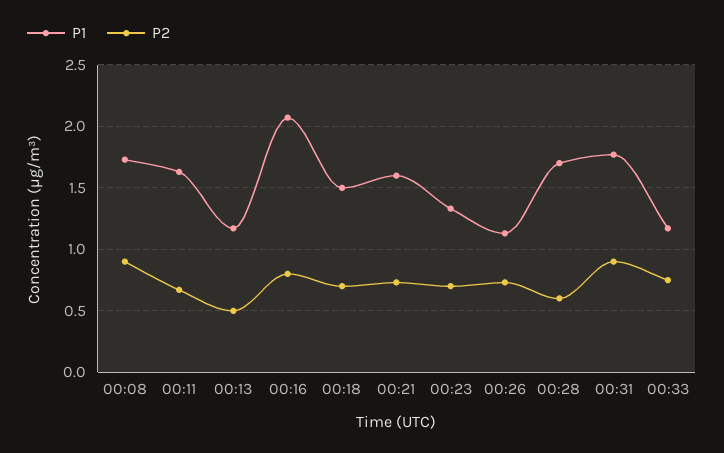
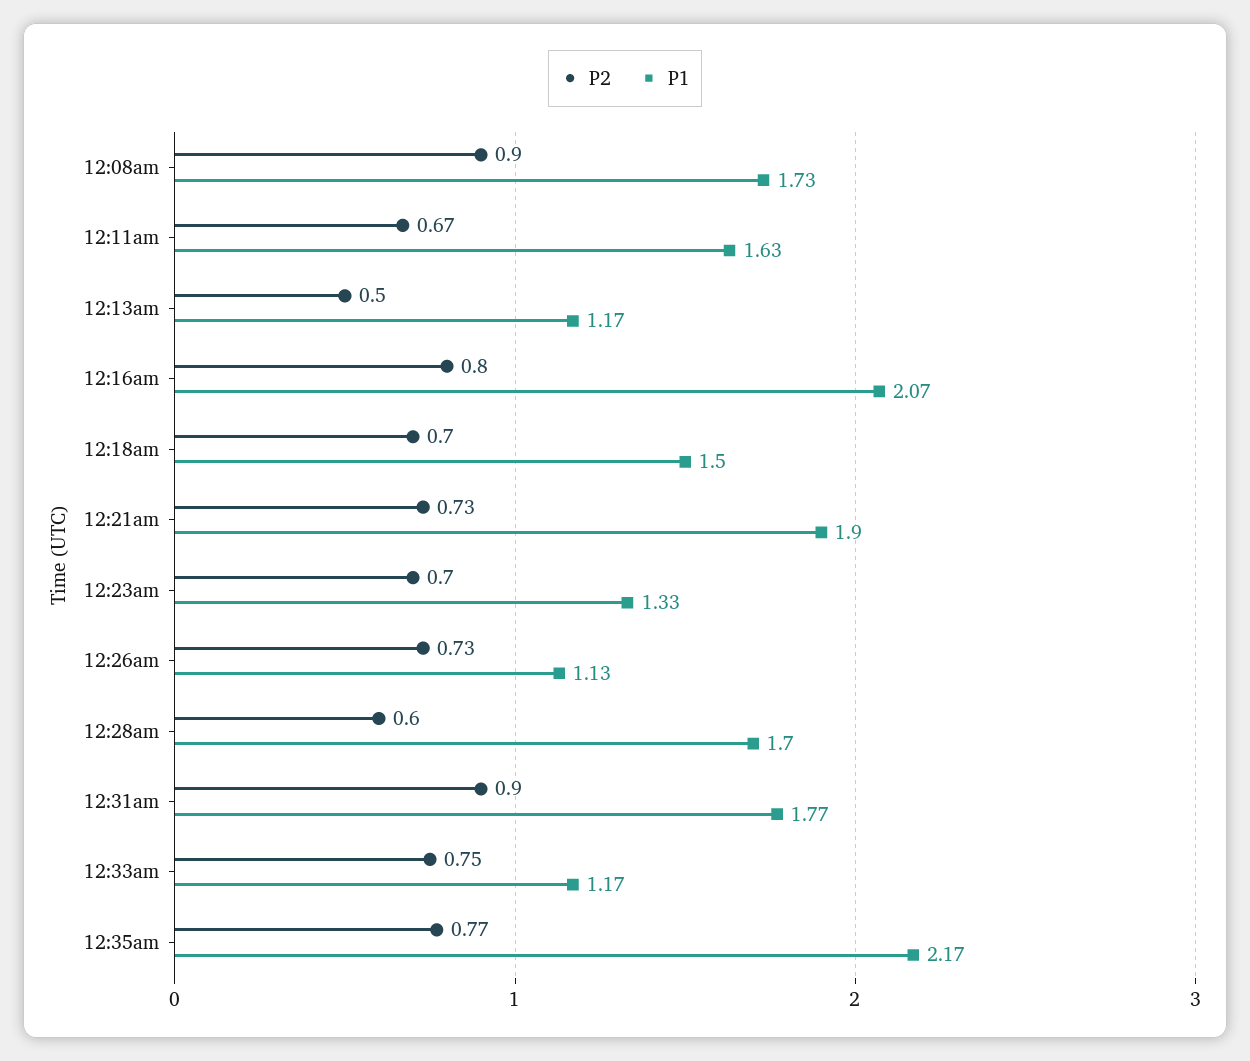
P1, 00:21: 1.6 -> 1.9
P2, 12:35am: none -> 0.77
P1, 12:35am: none -> 2.17

